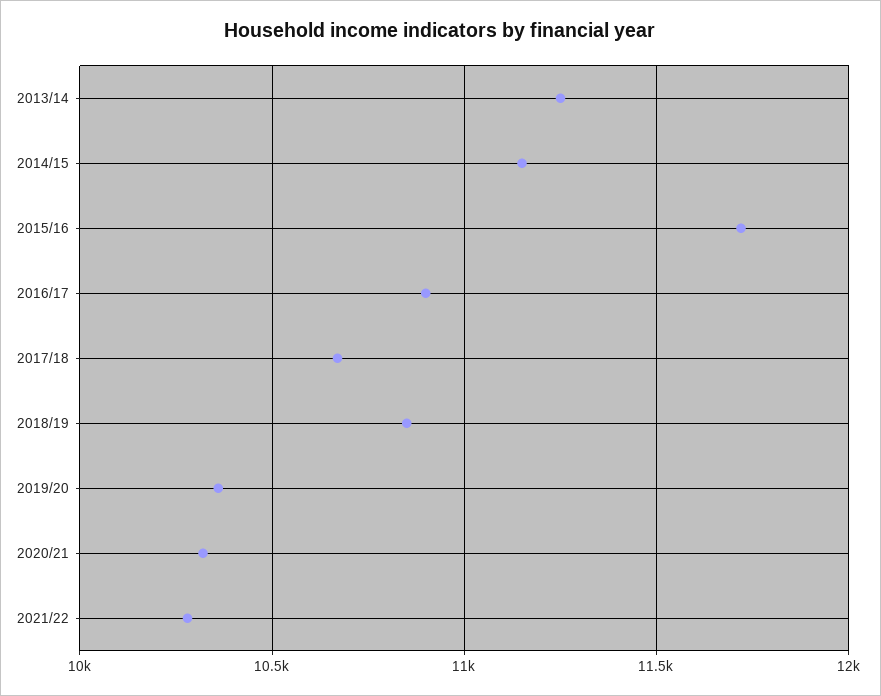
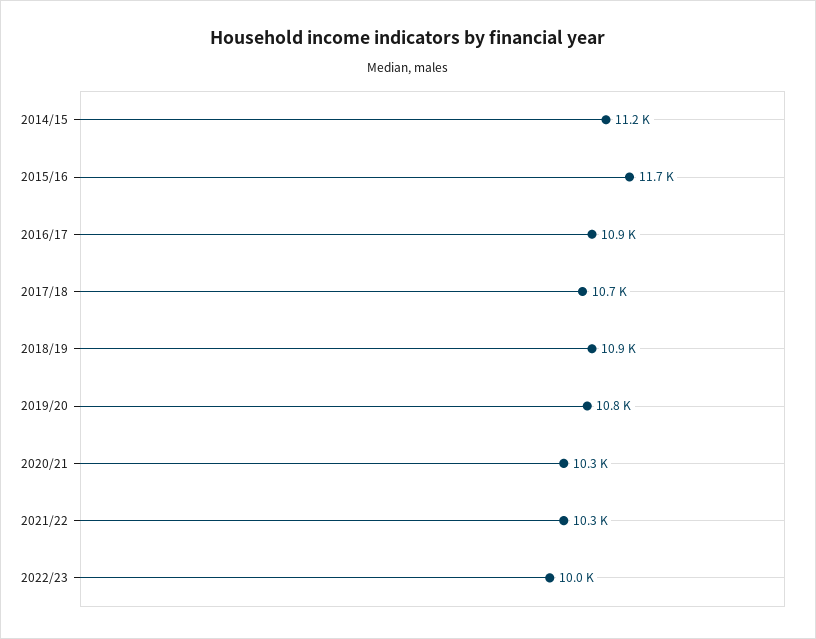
2013/14: 11250 -> none
2019/20: 10350 -> 10800
2022/23: none -> 10000

